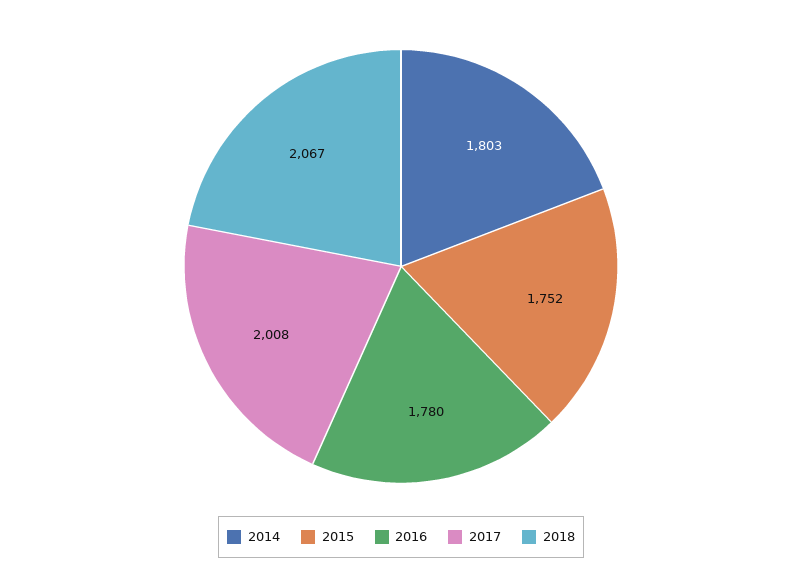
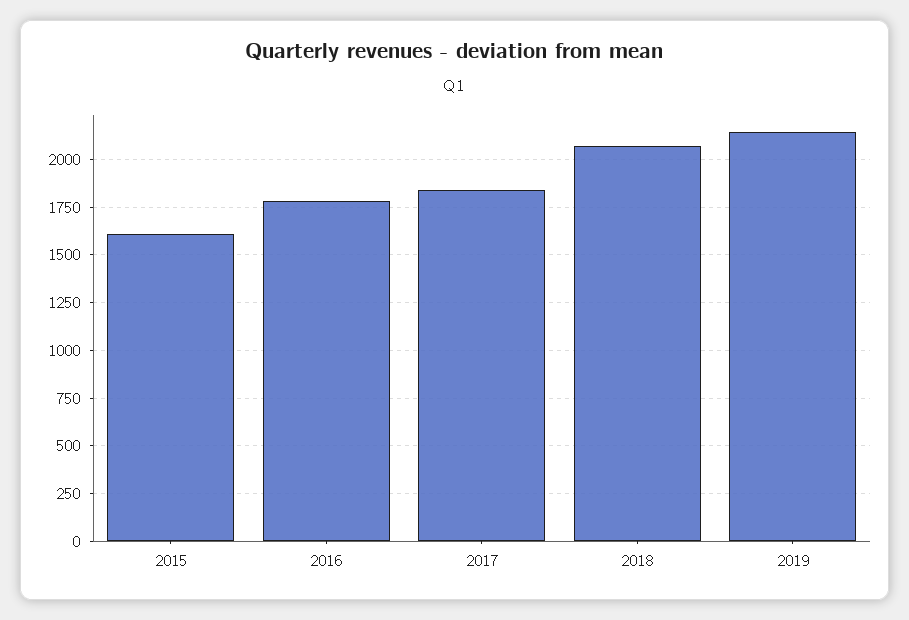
2014: 1803 -> none
2015: 1752 -> 1600
2017: 2008 -> 1850
2019: none -> 2150

